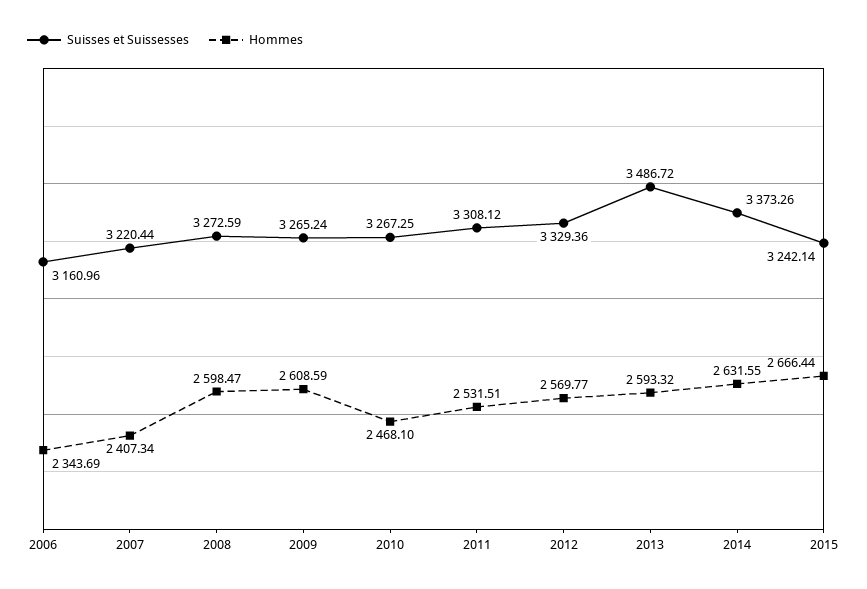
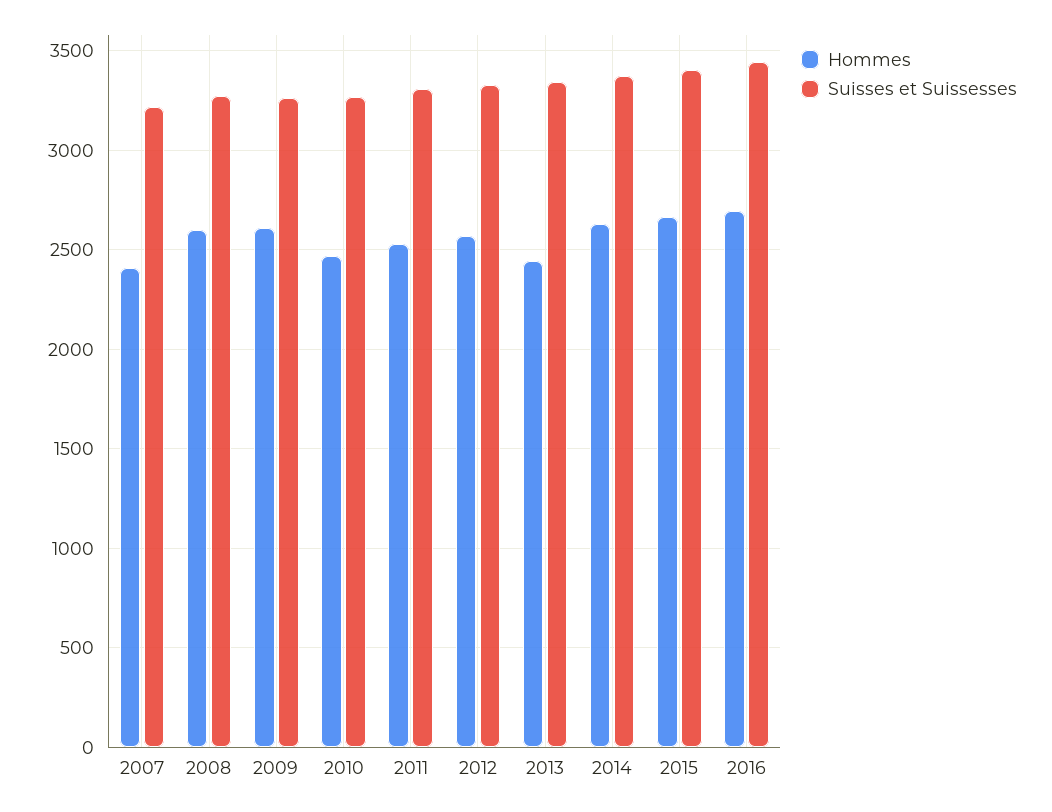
Suisses et Suissesses, 2006: 3160.96 -> none
Hommes, 2006: 2343.69 -> none
Suisses et Suissesses, 2013: 3486.72 -> 3350
Hommes, 2013: 2593.32 -> 2450
Suisses et Suissesses, 2015: 3242.14 -> 3400
Hommes, 2016: none -> 2700
Suisses et Suissesses, 2016: none -> 3450

